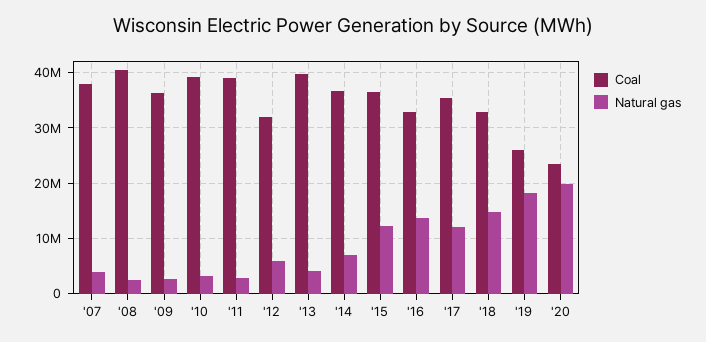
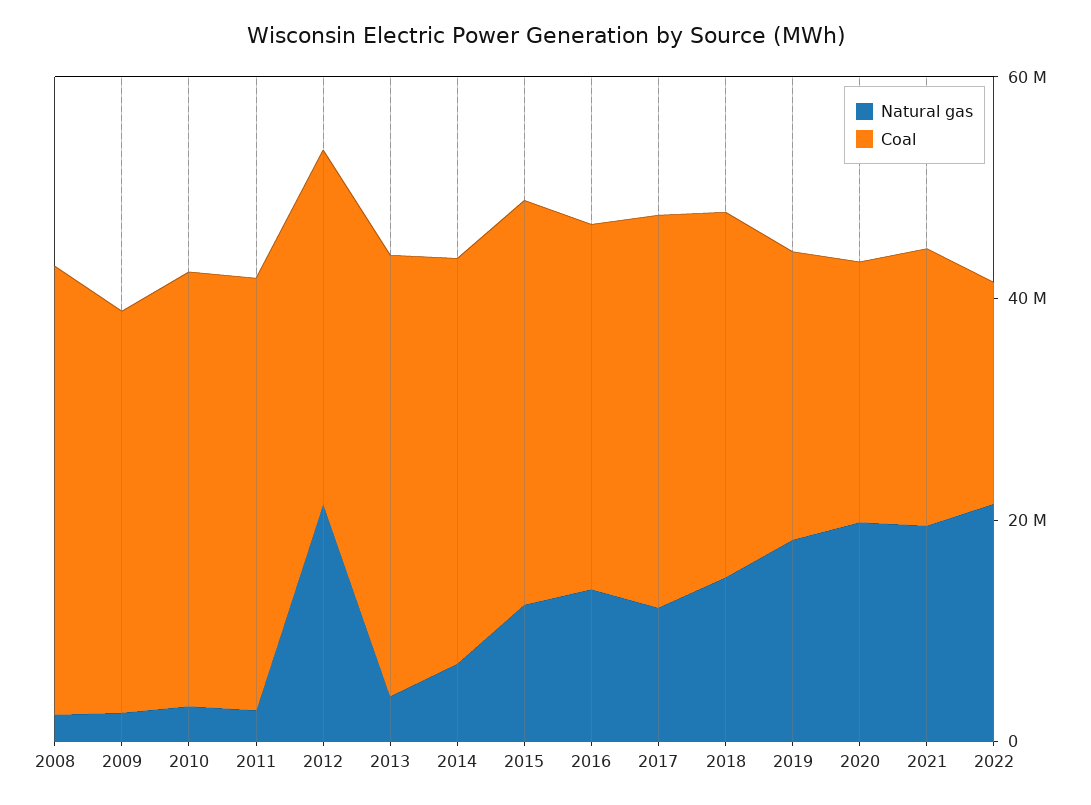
Coal, '07: 38000000 -> none
Natural gas, '07: 4000000 -> none
Natural gas, '12: 6000000 -> 20000000
Natural gas, 2021: none -> 20000000
Coal, 2021: none -> 25000000
Natural gas, 2022: none -> 20000000
Coal, 2022: none -> 20000000

